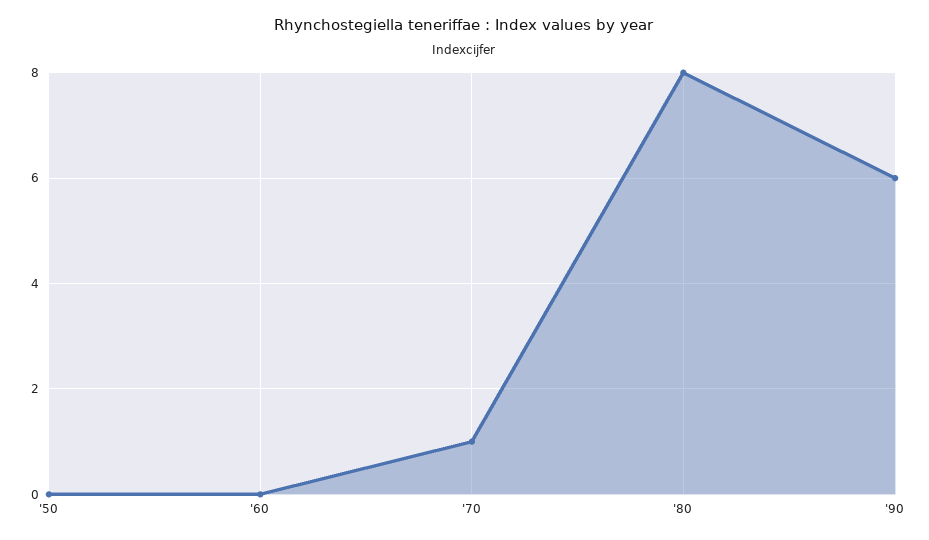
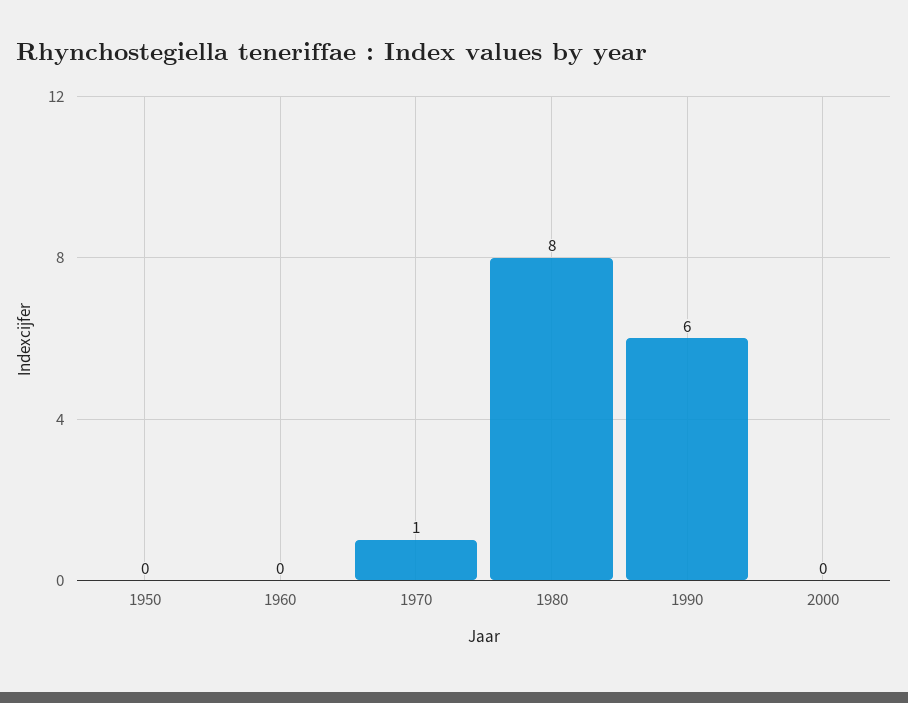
2000: none -> 0

